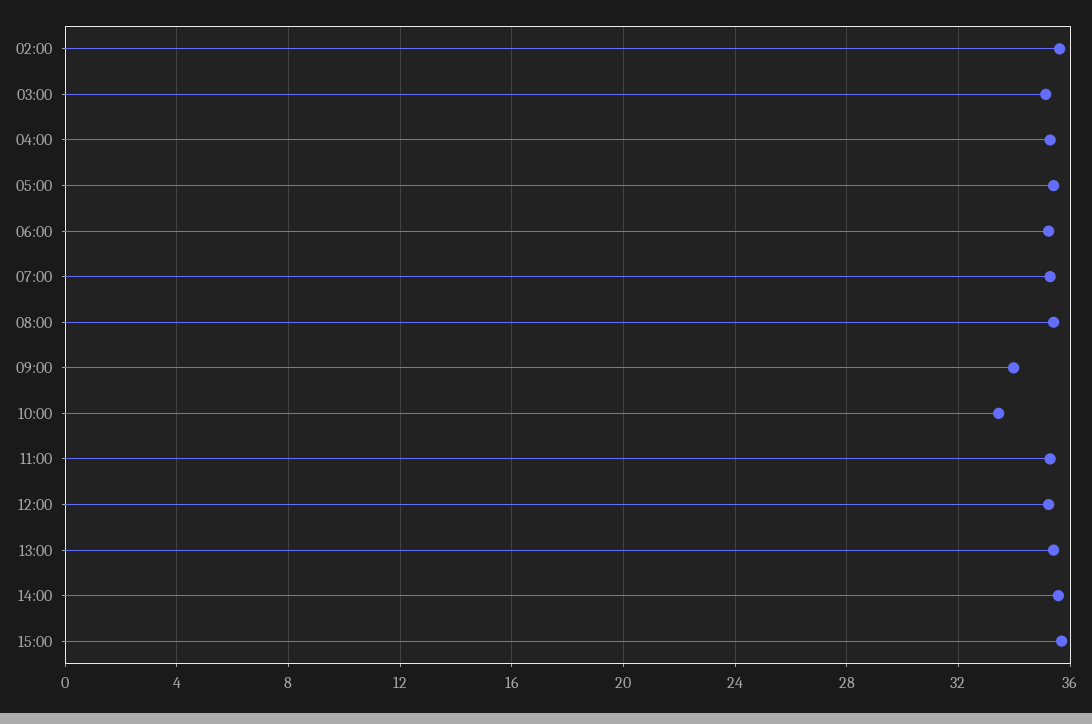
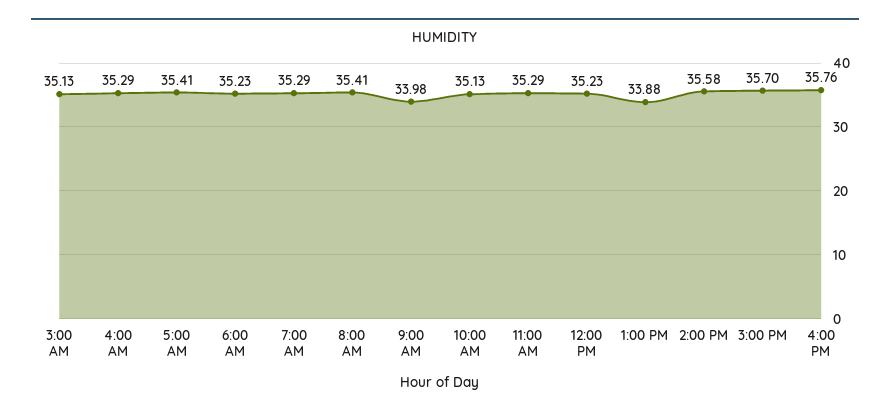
02:00: 35.5 -> none
10:00: 33.5 -> 35.13
13:00: 35.5 -> 33.88
4:00 PM: none -> 35.76

